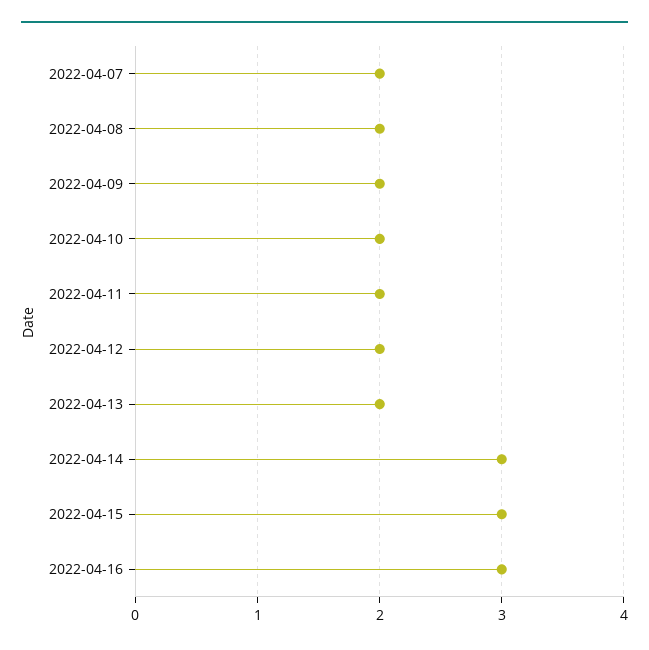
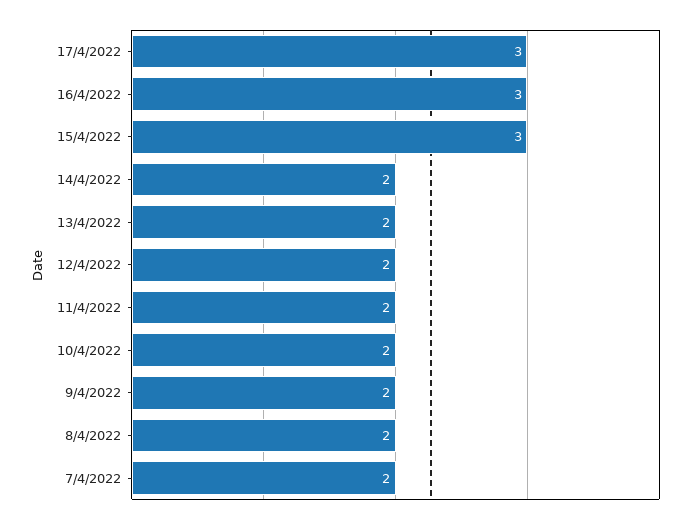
2022-04-14: 3 -> 2
17/4/2022: none -> 3

